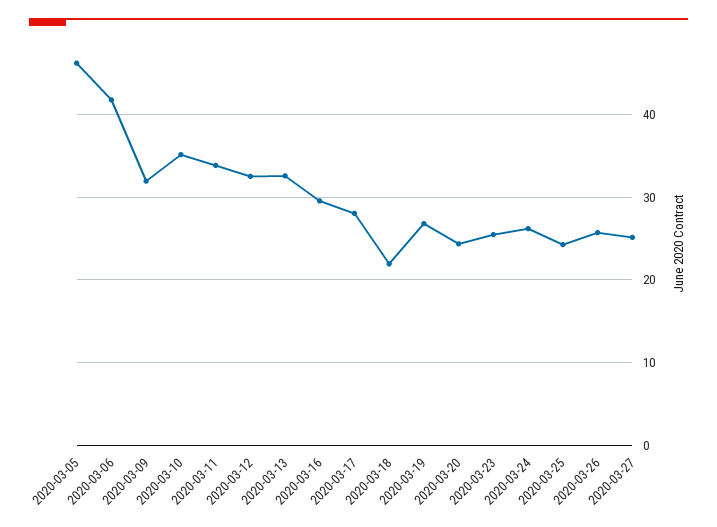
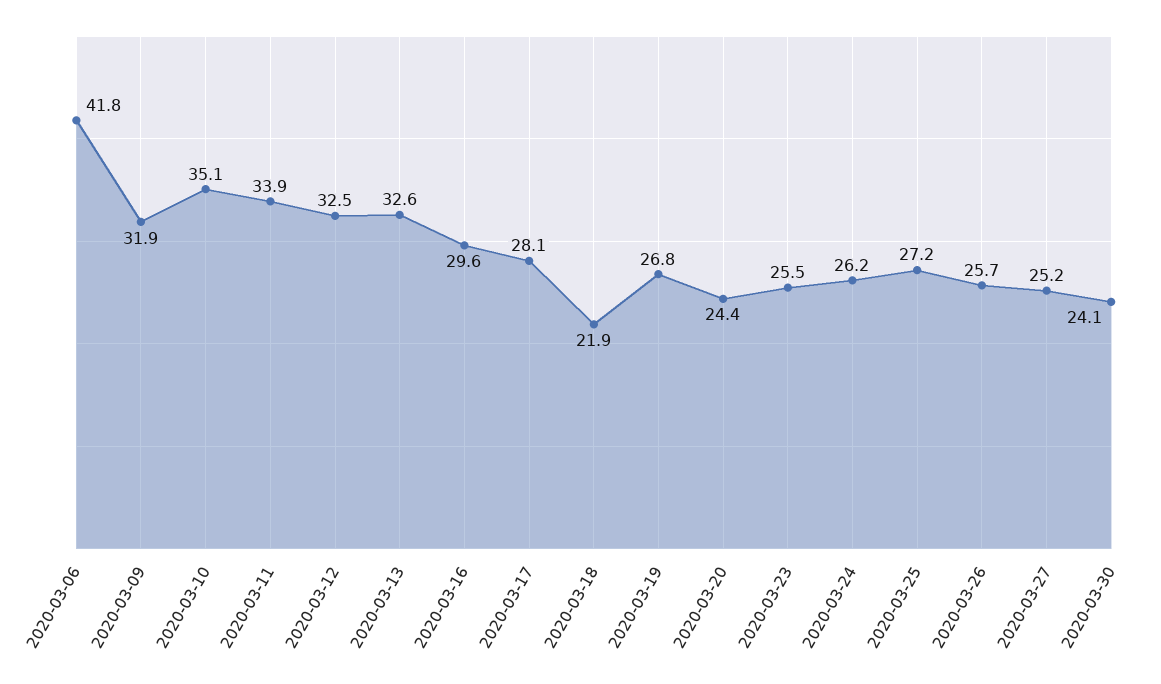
2020-03-05: 46 -> none
2020-03-25: 24 -> 27.2
2020-03-30: none -> 24.1

